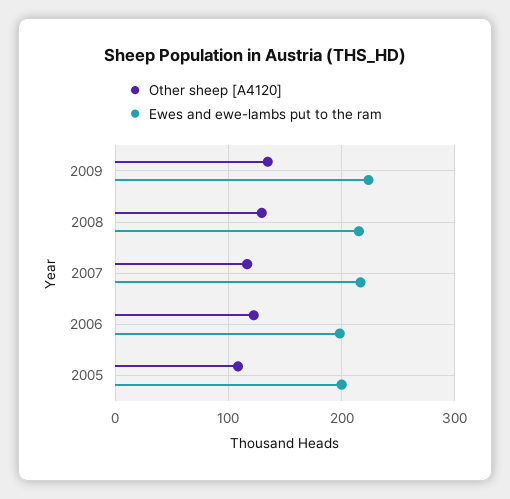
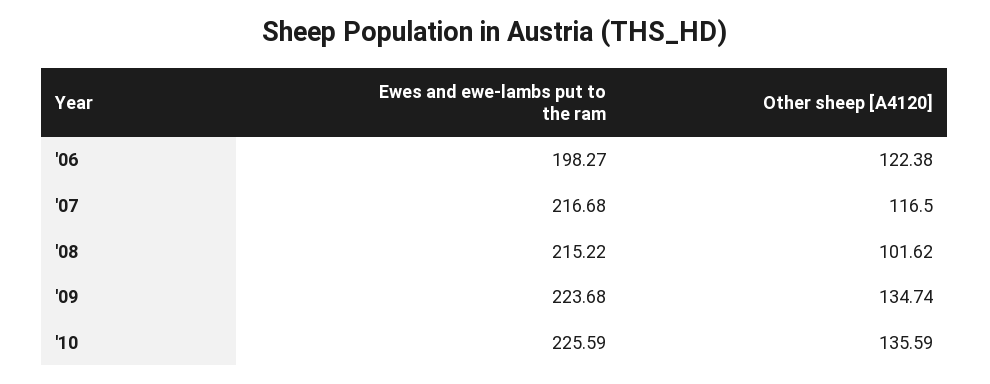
Other sheep [A4120], 2008: 130 -> 101.62
Other sheep [A4120], 2005: 110 -> none
Ewes and ewe-lambs put to the ram, 2005: 200 -> none
Ewes and ewe-lambs put to the ram, '10: none -> 225.59
Other sheep [A4120], '10: none -> 135.59

